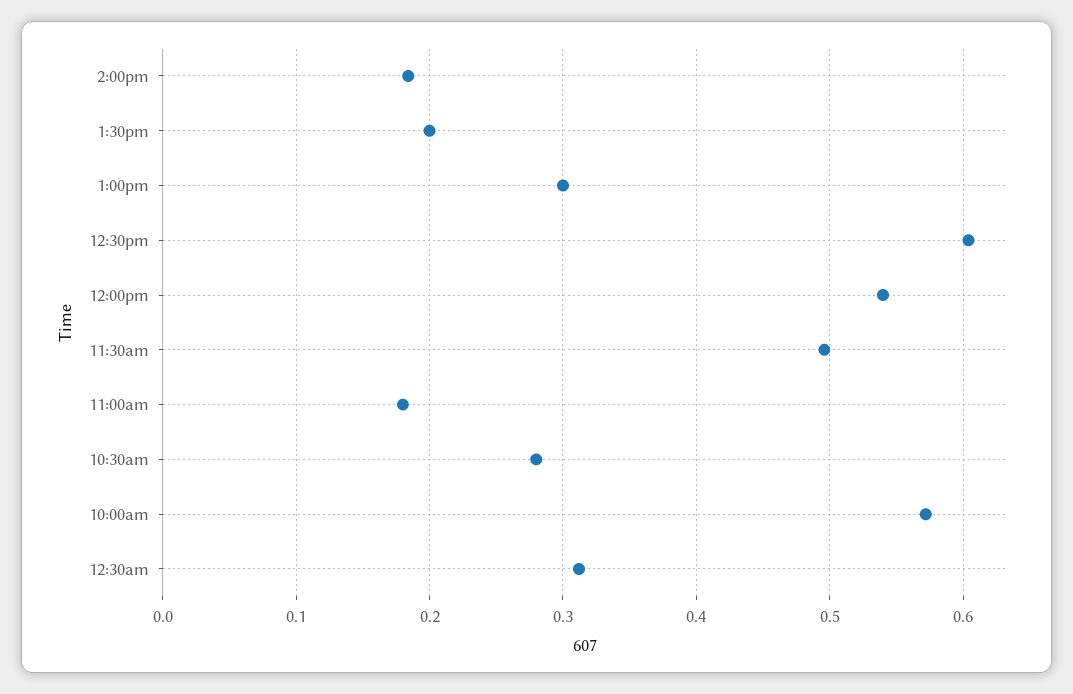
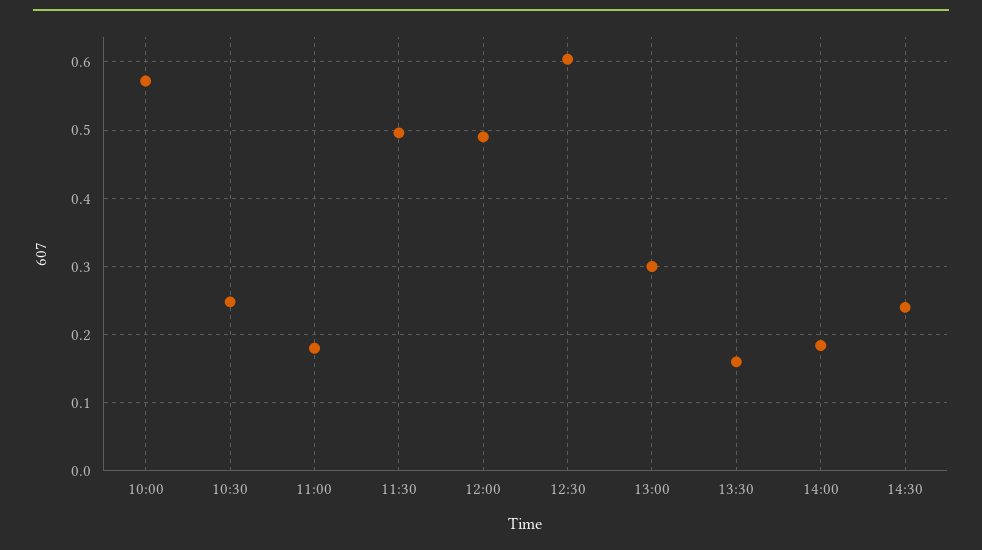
1:30pm: 0.2 -> 0.16
12:00pm: 0.54 -> 0.49
10:30am: 0.28 -> 0.25
12:30am: 0.31 -> none
14:30: none -> 0.24

